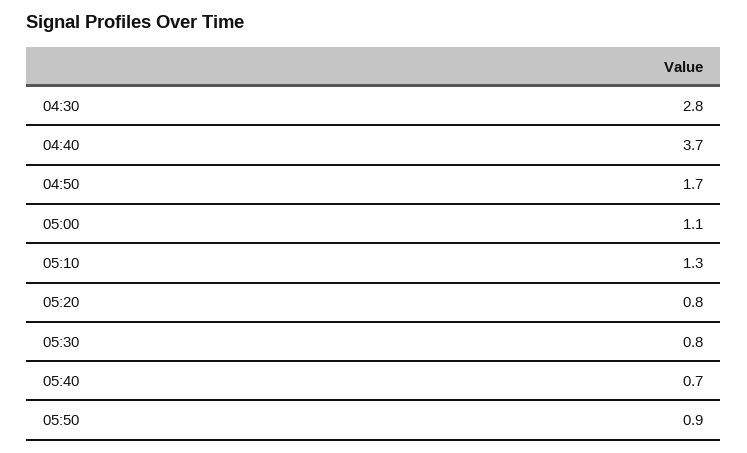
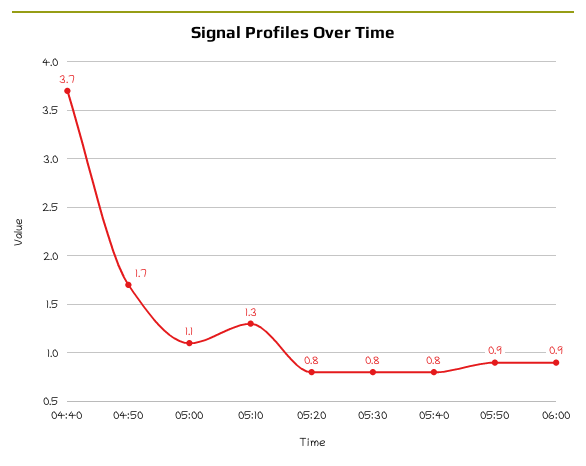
04:30: 2.8 -> none
05:40: 0.7 -> 0.8
06:00: none -> 0.9

